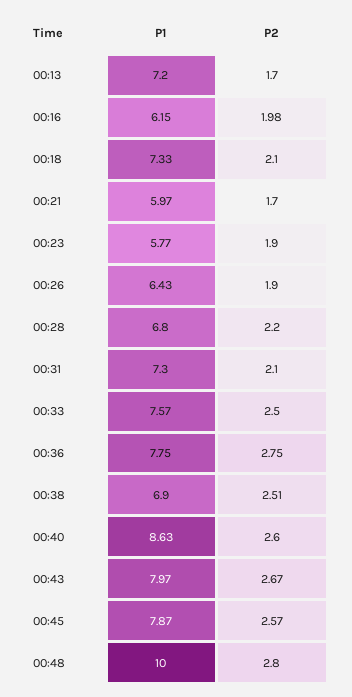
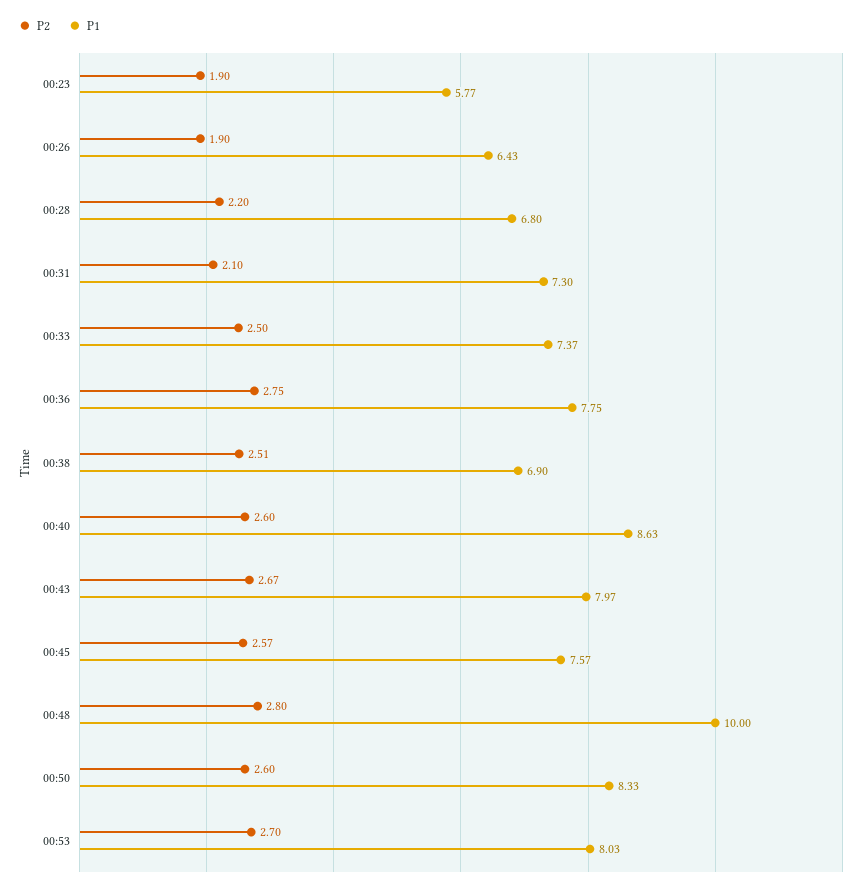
P1, 00:13: 7.2 -> none
P2, 00:13: 1.7 -> none
P1, 00:16: 6.15 -> none
P2, 00:16: 1.98 -> none
P1, 00:18: 7.33 -> none
P2, 00:18: 2.1 -> none
P1, 00:21: 5.97 -> none
P2, 00:21: 1.7 -> none
P1, 00:33: 7.57 -> 7.37
P1, 00:45: 7.87 -> 7.57
P2, 00:50: none -> 2.6
P1, 00:50: none -> 8.33
P2, 00:53: none -> 2.7
P1, 00:53: none -> 8.03

